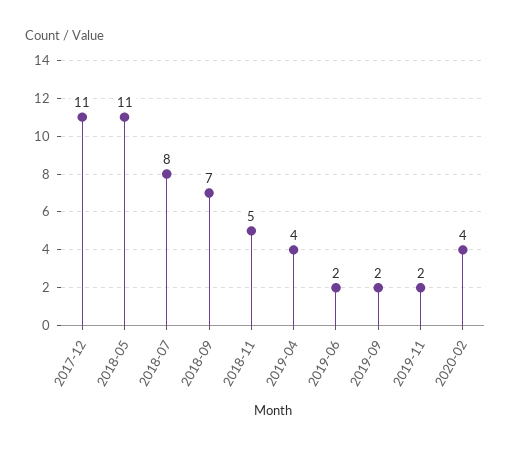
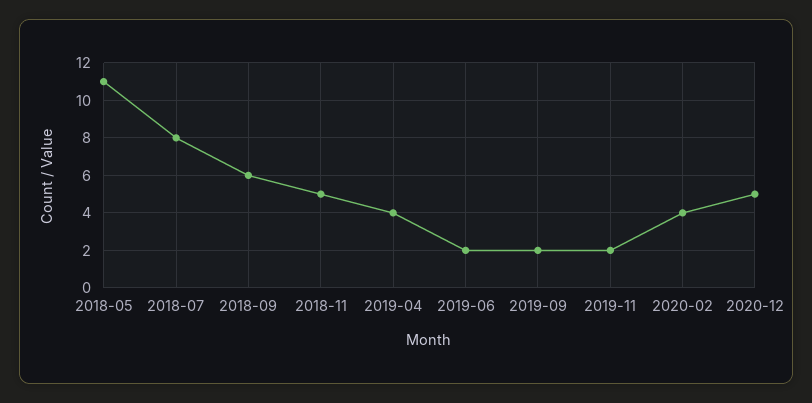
2017-12: 11 -> none
2018-09: 7 -> 6
2020-12: none -> 5

